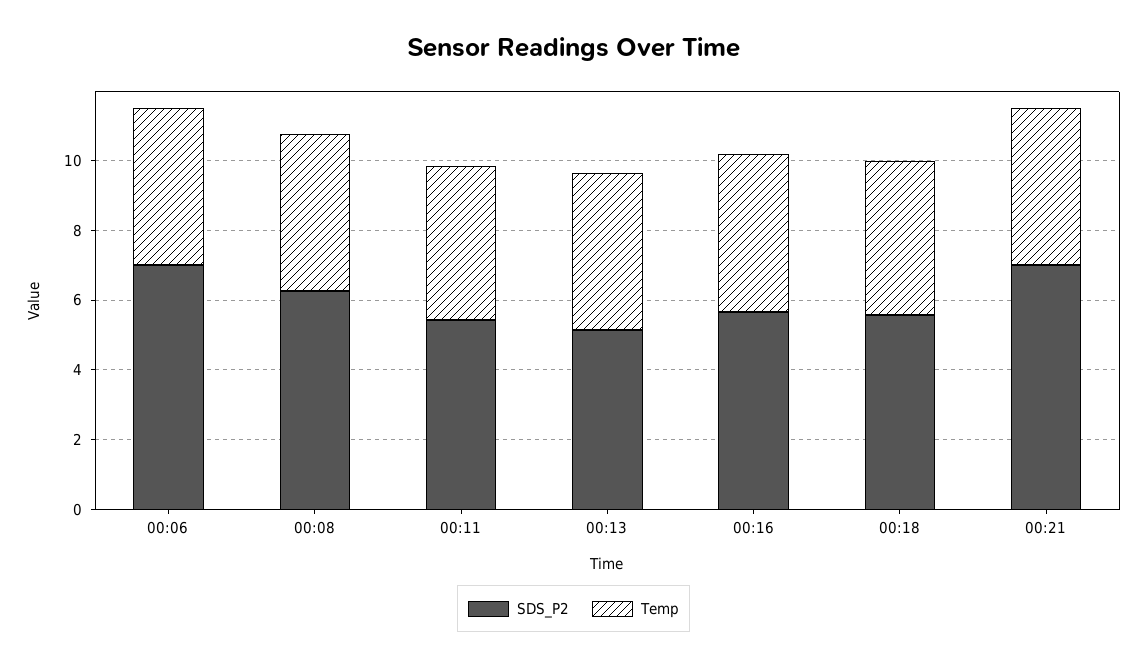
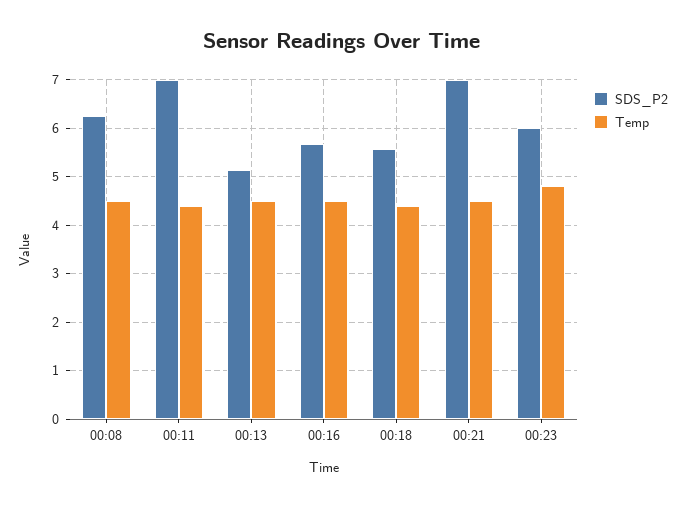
SDS_P2, 00:06: 7 -> none
Temp, 00:06: 4.5 -> none
SDS_P2, 00:11: 5.5 -> 7
SDS_P2, 00:23: none -> 6
Temp, 00:23: none -> 4.8

